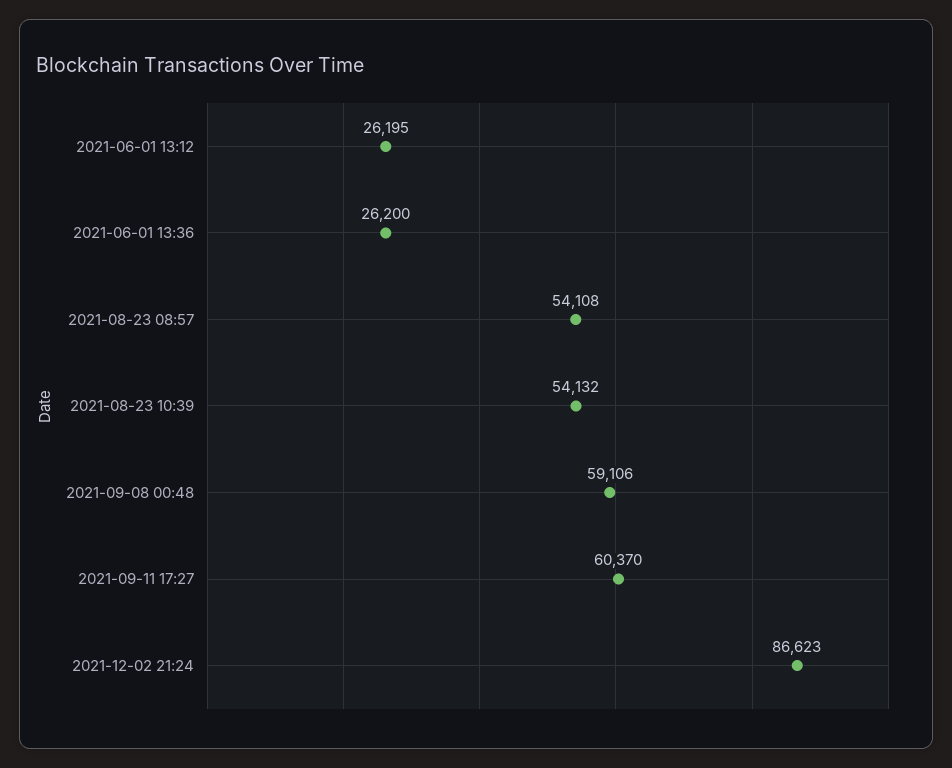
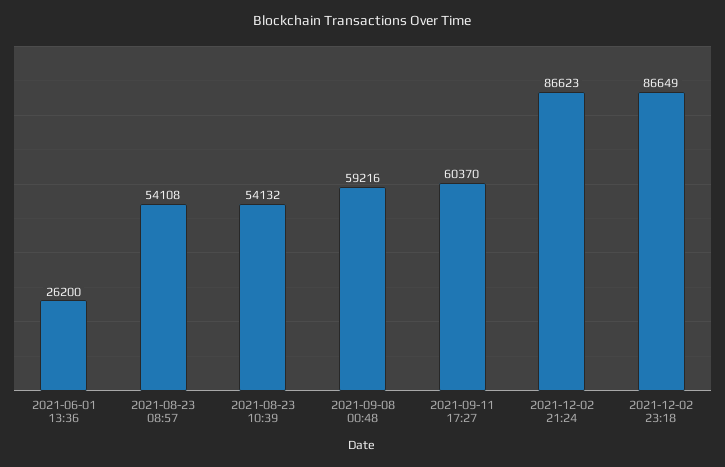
2021-06-01 13:12: 26195 -> none
2021-09-08 00:48: 59106 -> 59216
2021-12-02 23:18: none -> 86649

